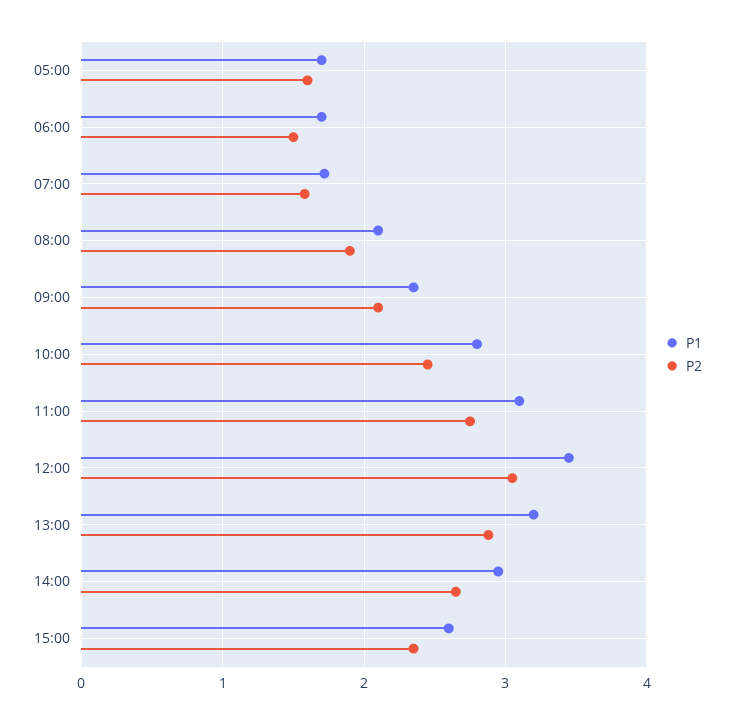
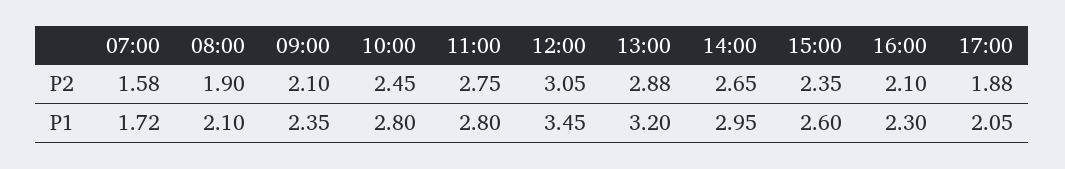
P1, 05:00: 1.7 -> none
P2, 05:00: 1.6 -> none
P1, 06:00: 1.7 -> none
P2, 06:00: 1.5 -> none
P1, 11:00: 3.1 -> 2.8
P2, 16:00: none -> 2.1
P2, 17:00: none -> 1.88
P1, 16:00: none -> 2.3
P1, 17:00: none -> 2.05

